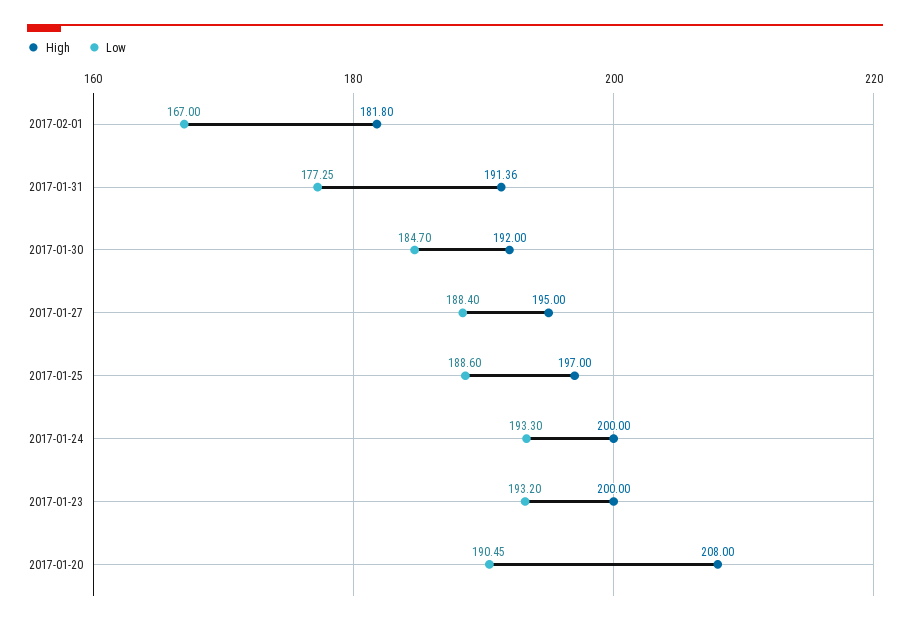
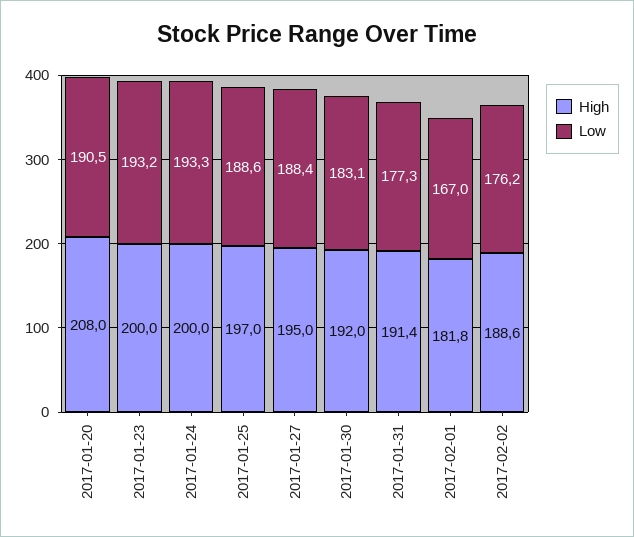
Low, 2017-01-30: 184.7 -> 183.1
High, 2017-02-02: none -> 188.6
Low, 2017-02-02: none -> 176.2

